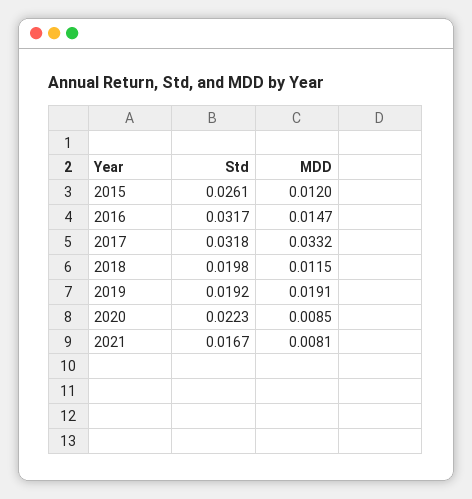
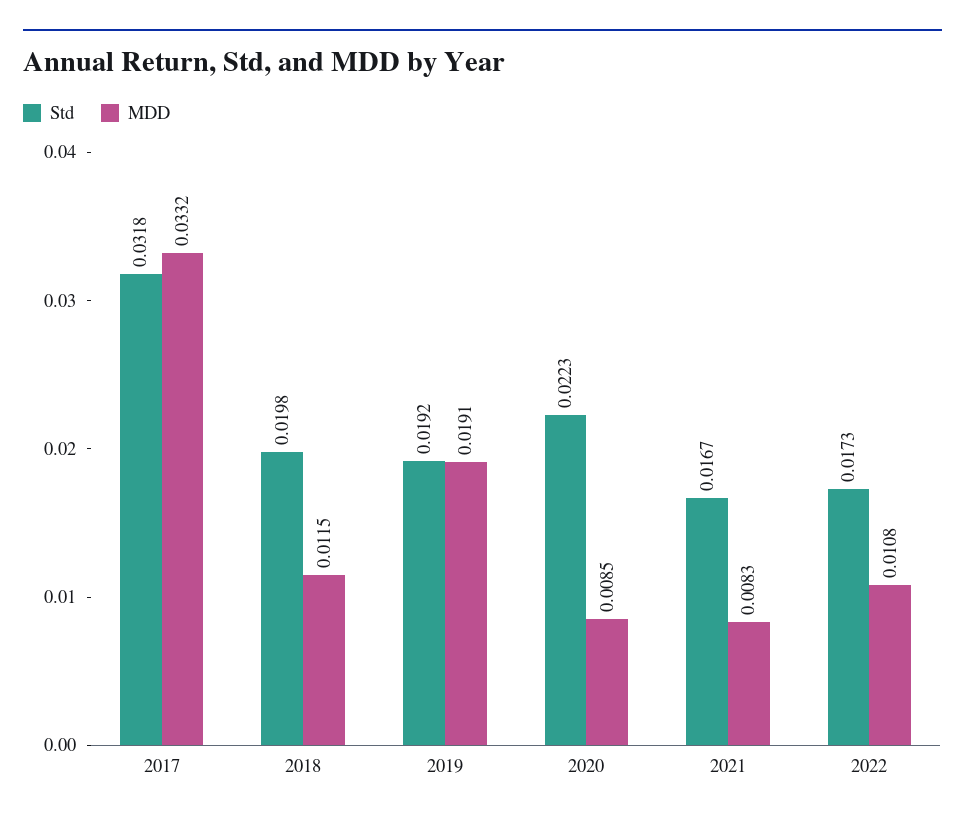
Std, 2015: 0.0261 -> none
MDD, 2015: 0.012 -> none
Std, 2016: 0.0317 -> none
MDD, 2016: 0.0147 -> none
MDD, 2021: 0.0081 -> 0.0083
Std, 2022: none -> 0.0173
MDD, 2022: none -> 0.0108

